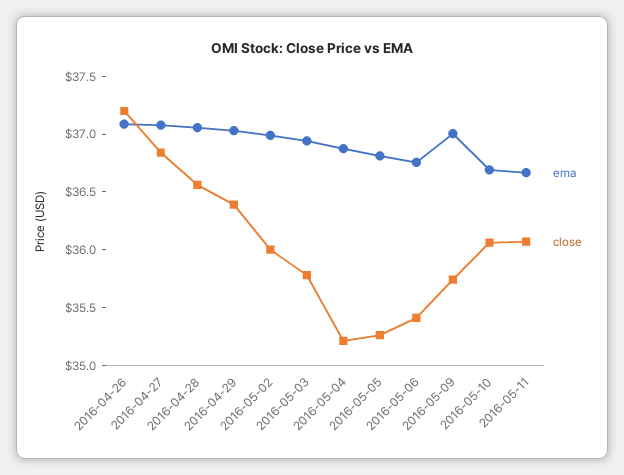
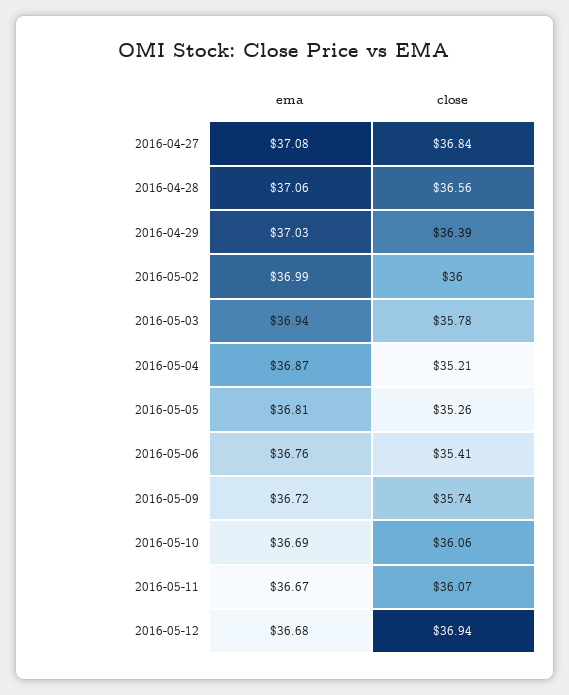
ema, 2016-04-26: 37.1 -> none
close, 2016-04-26: 37.2 -> none
ema, 2016-05-09: 37 -> 36.72
ema, 2016-05-12: none -> 36.68
close, 2016-05-12: none -> 36.94

